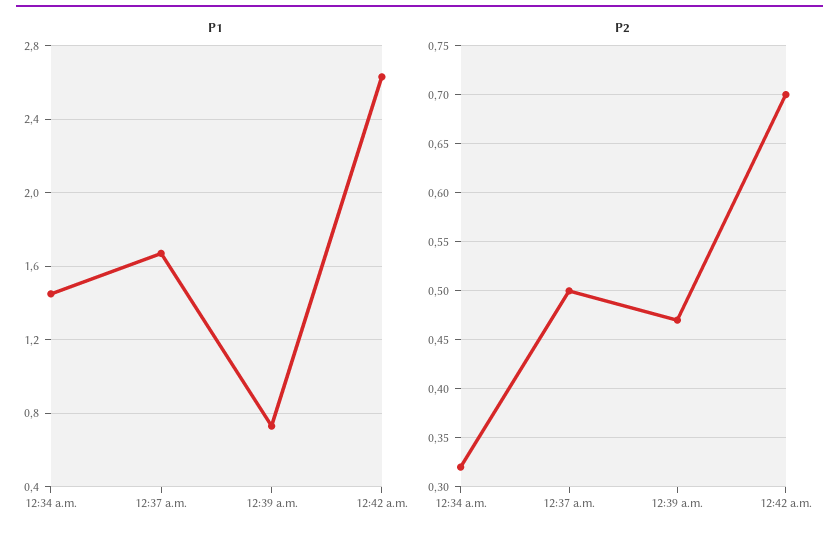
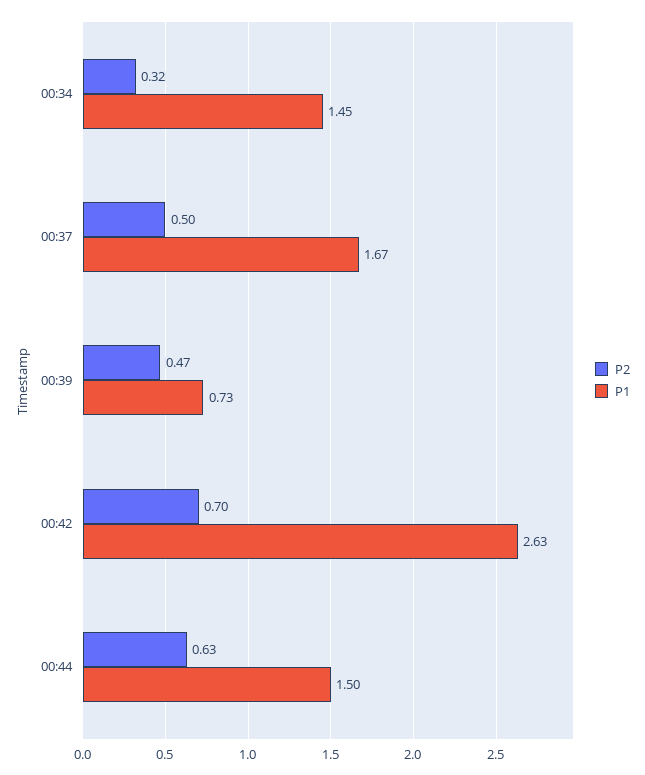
P2, 00:44: none -> 0.63
P1, 00:44: none -> 1.5

